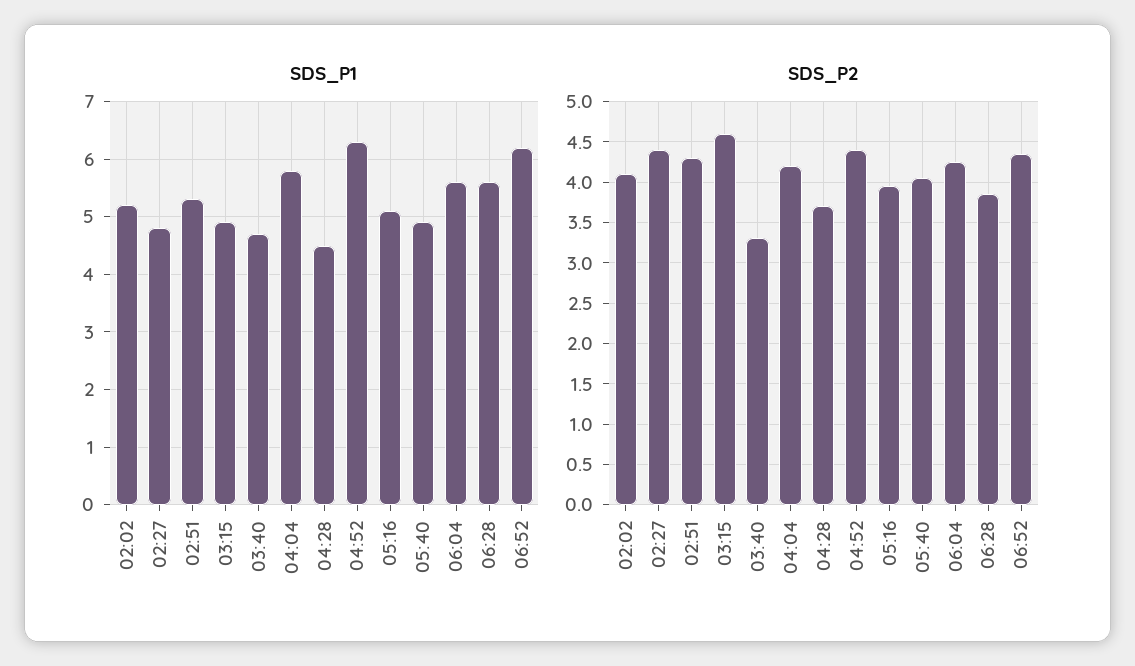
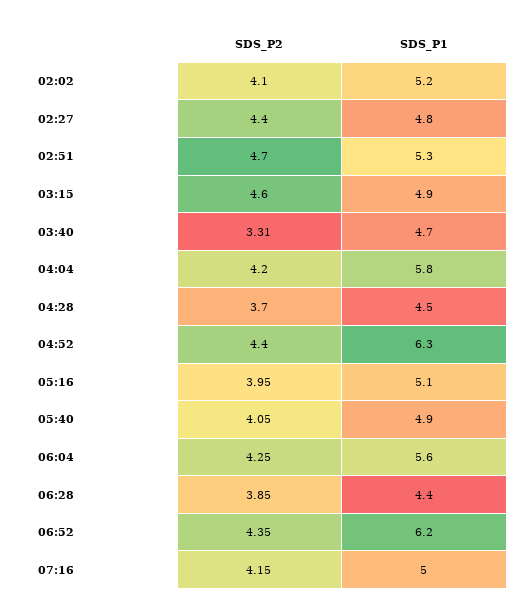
SDS_P1, 06:28: 5.5 -> 4.4
SDS_P2, 02:51: 4.3 -> 4.7
SDS_P2, 07:16: none -> 4.15
SDS_P1, 07:16: none -> 5

